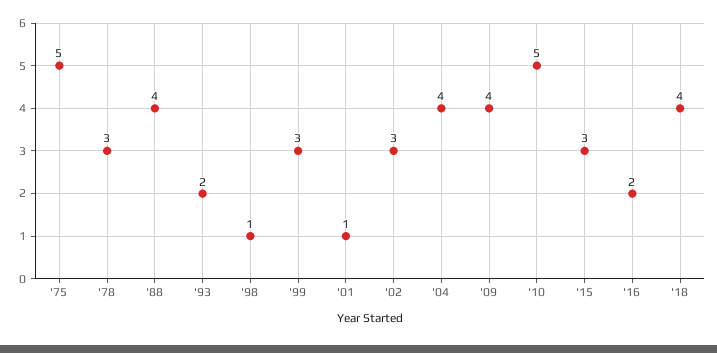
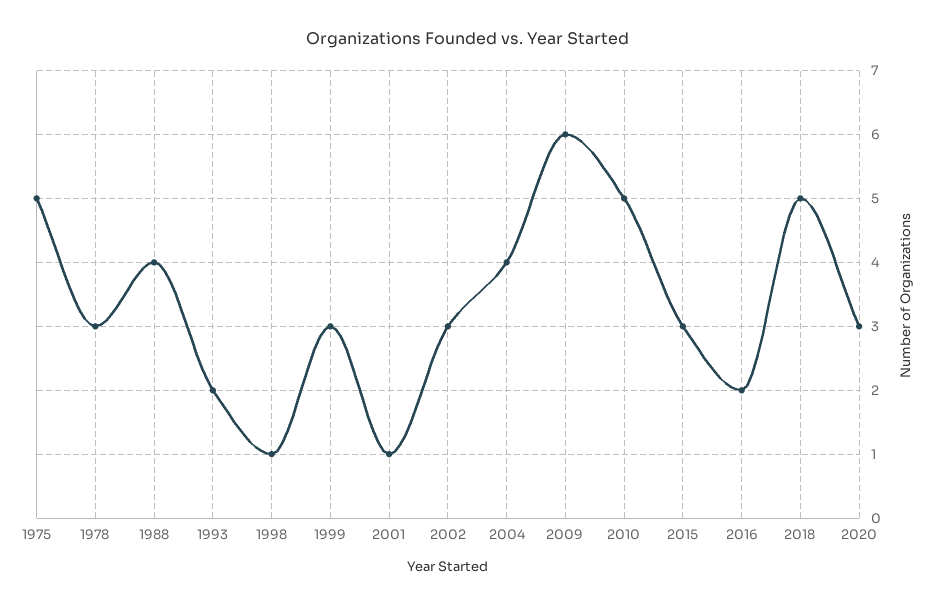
'09: 4 -> 6
'18: 4 -> 5
2020: none -> 3

